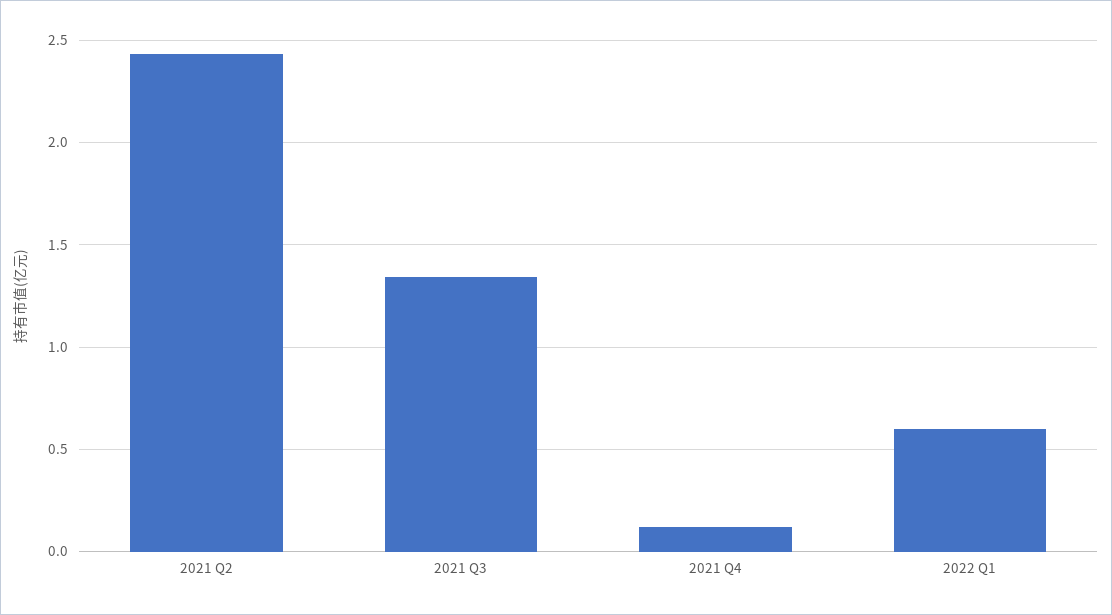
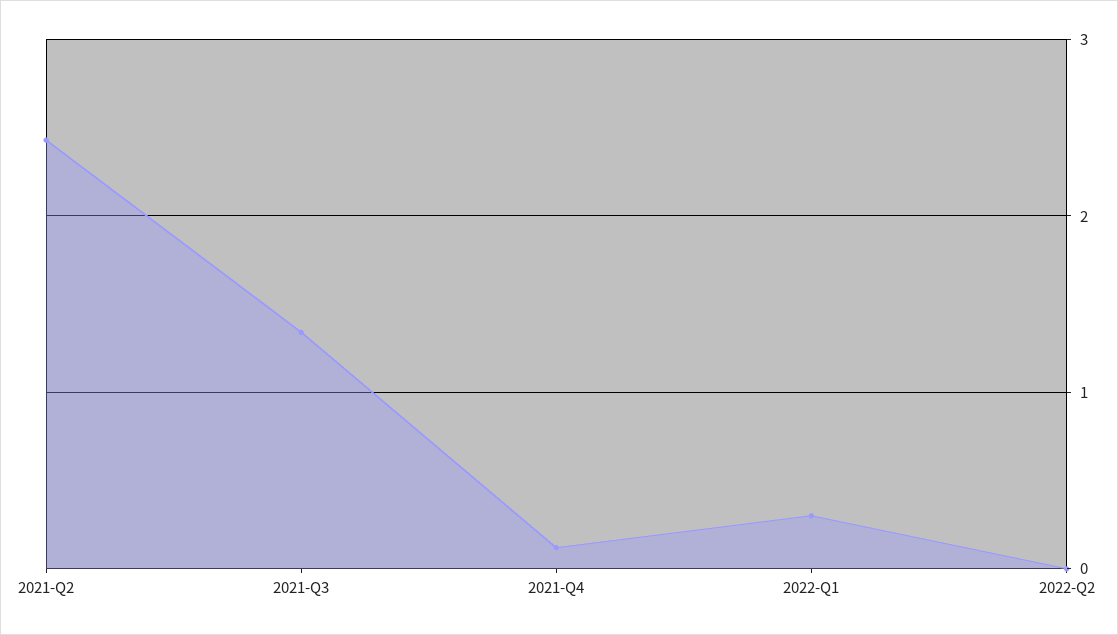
2022 Q1: 0.6 -> 0.3
2022-Q2: none -> 0

